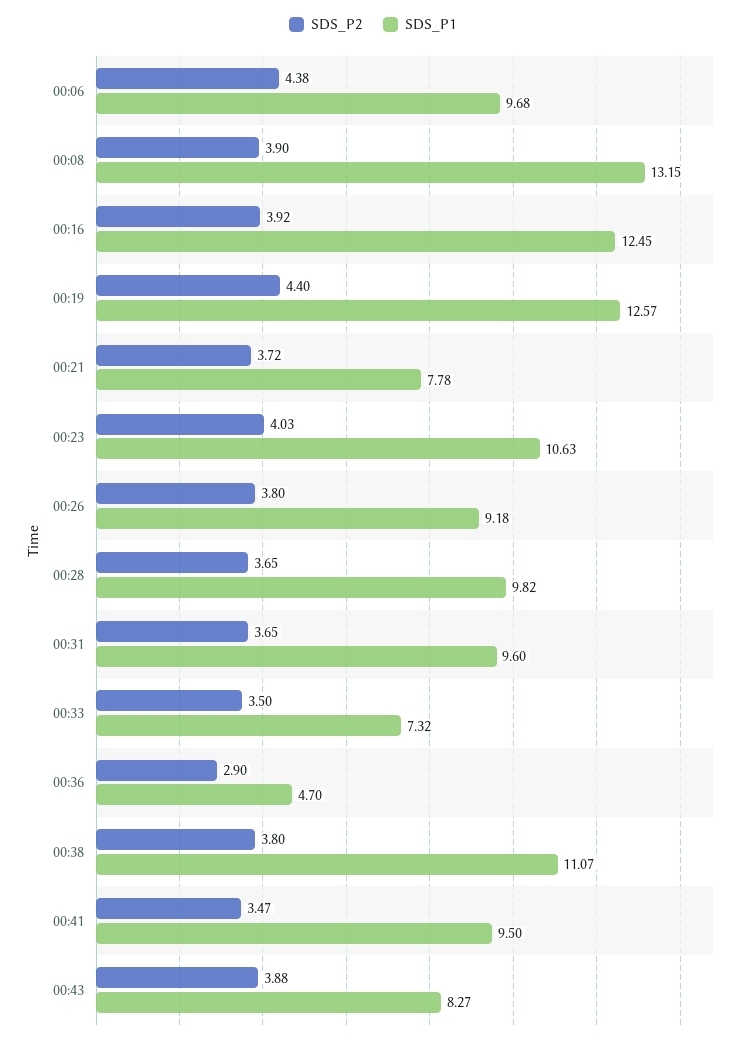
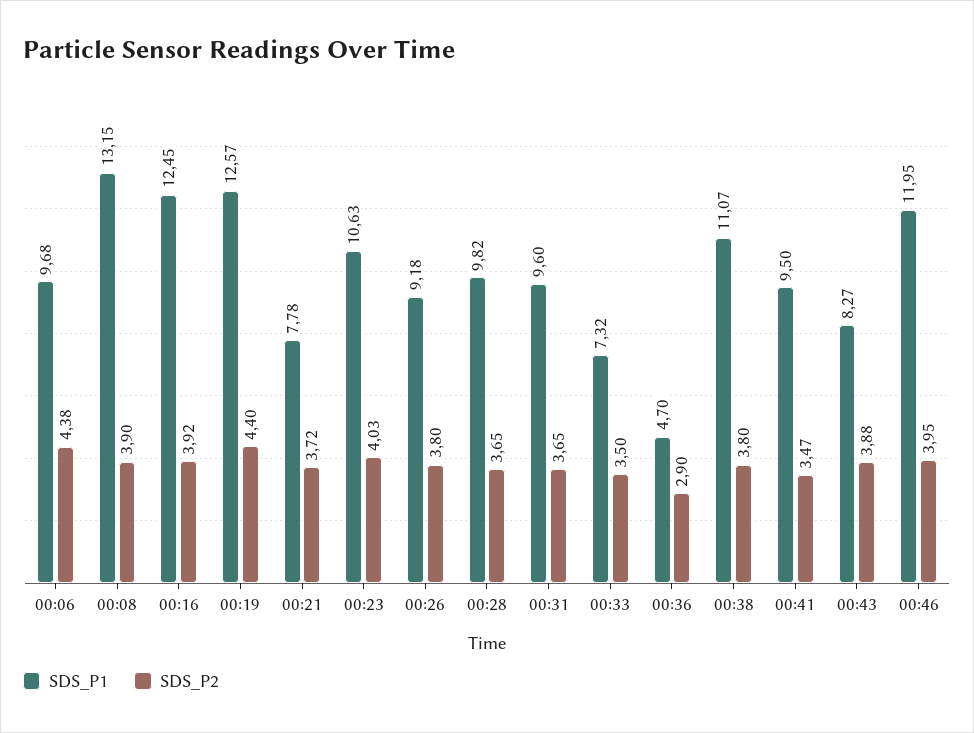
SDS_P1, 00:46: none -> 11.95
SDS_P2, 00:46: none -> 3.95

